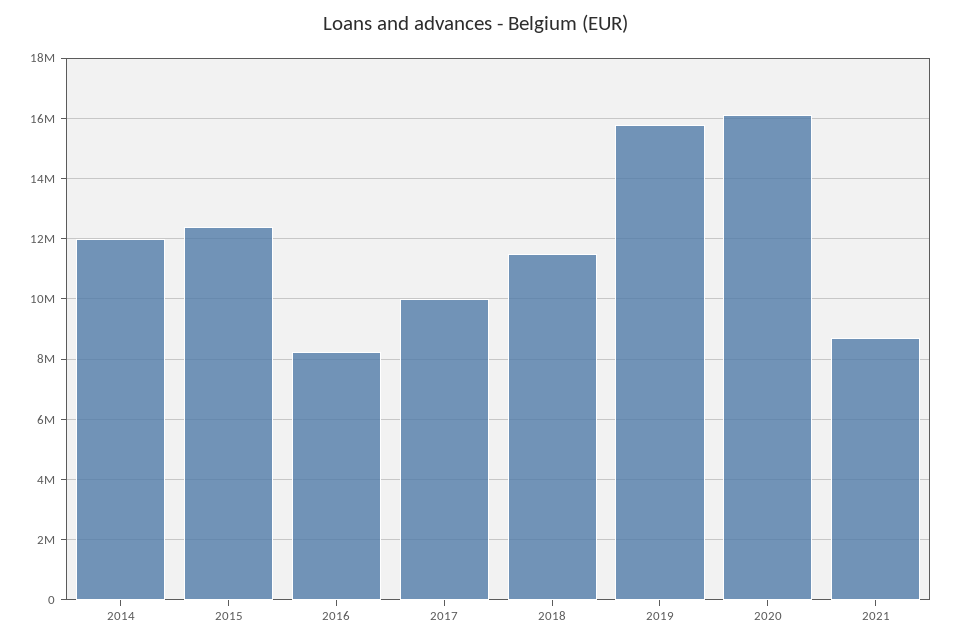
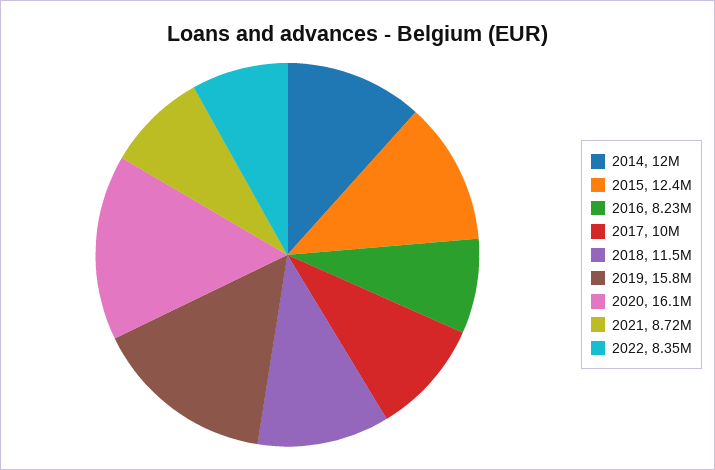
2022: none -> 8350000

